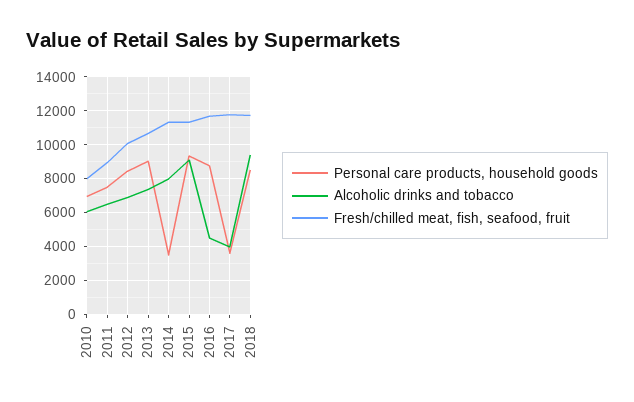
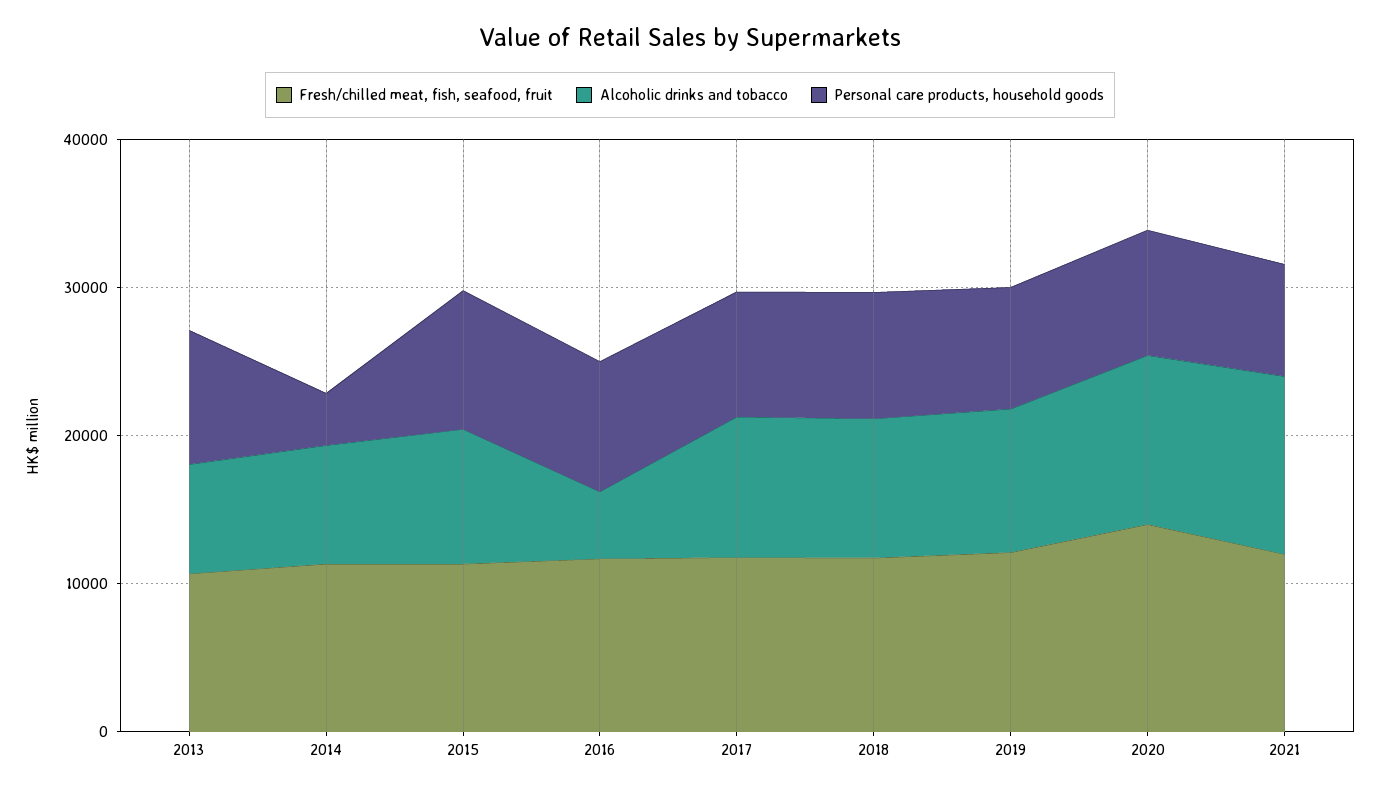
Personal care products, household goods, 2010: 7000 -> none
Alcoholic drinks and tobacco, 2010: 6000 -> none
Fresh/chilled meat, fish, seafood, fruit, 2010: 8000 -> none
Personal care products, household goods, 2011: 7500 -> none
Alcoholic drinks and tobacco, 2011: 6500 -> none
Fresh/chilled meat, fish, seafood, fruit, 2011: 9000 -> none
Personal care products, household goods, 2012: 8500 -> none
Alcoholic drinks and tobacco, 2012: 7000 -> none
Fresh/chilled meat, fish, seafood, fruit, 2012: 10000 -> none
Personal care products, household goods, 2017: 3500 -> 8000
Alcoholic drinks and tobacco, 2017: 4000 -> 10000
Fresh/chilled meat, fish, seafood, fruit, 2019: none -> 12000
Alcoholic drinks and tobacco, 2019: none -> 10000
Personal care products, household goods, 2019: none -> 8000
Fresh/chilled meat, fish, seafood, fruit, 2020: none -> 14000
Alcoholic drinks and tobacco, 2020: none -> 12000
Personal care products, household goods, 2020: none -> 8000
Fresh/chilled meat, fish, seafood, fruit, 2021: none -> 12000
Alcoholic drinks and tobacco, 2021: none -> 12000
Personal care products, household goods, 2021: none -> 8000

